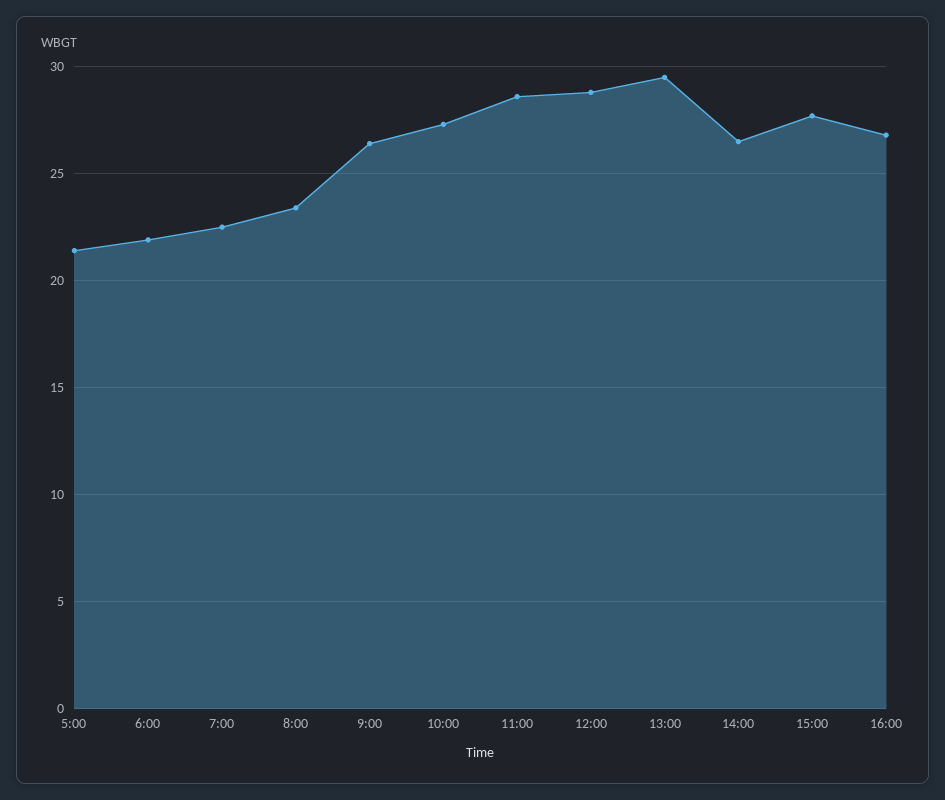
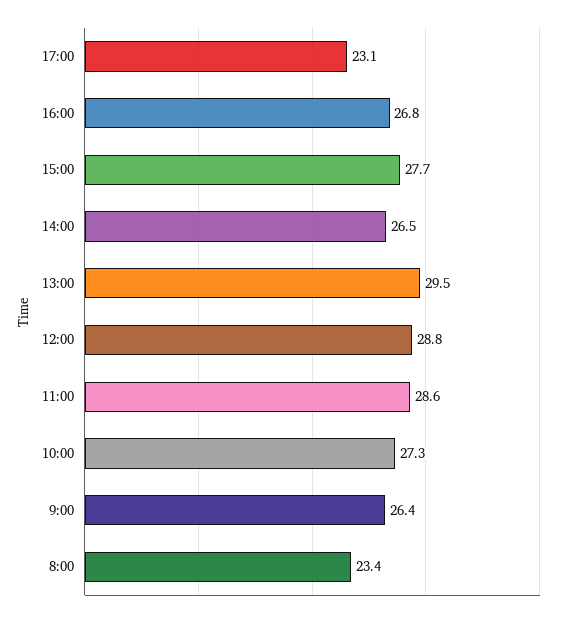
5:00: 21.5 -> none
6:00: 22 -> none
7:00: 22.5 -> none
17:00: none -> 23.1

